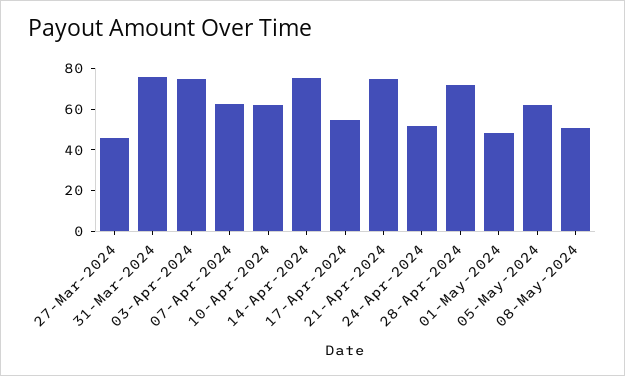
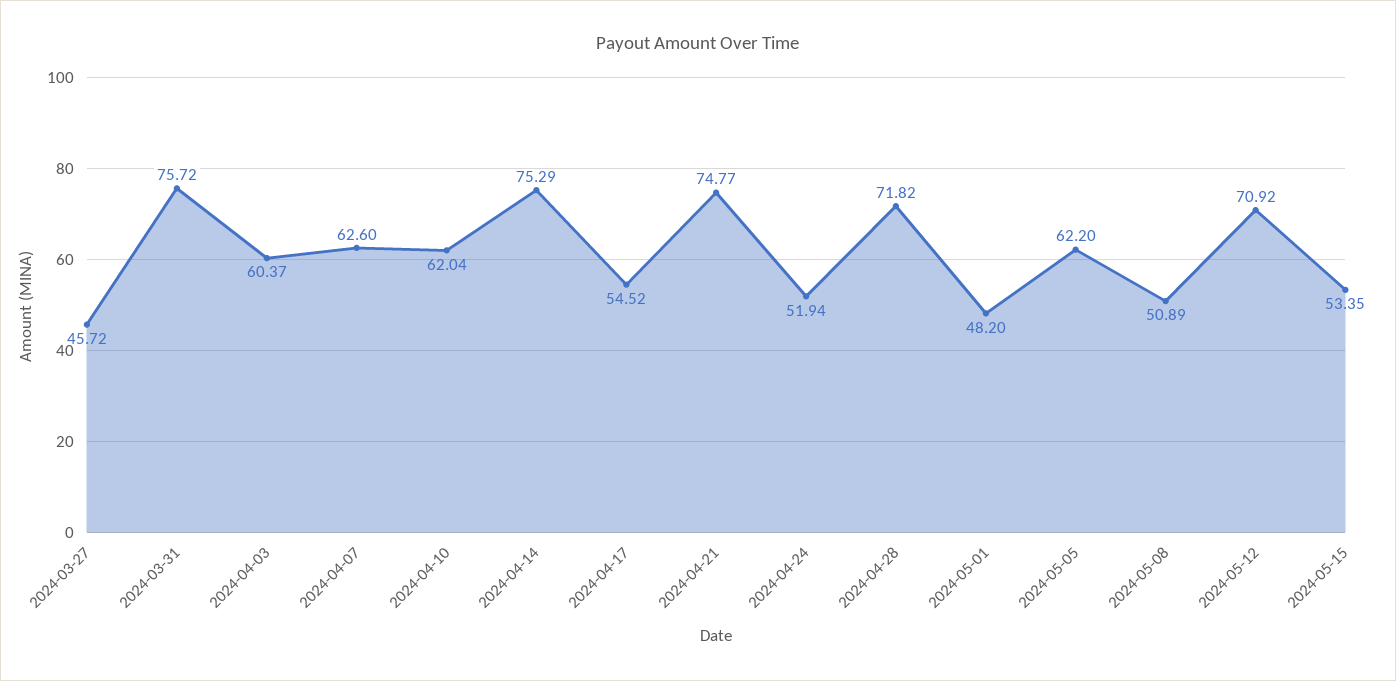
03-Apr-2024: 75 -> 60.37
2024-05-12: none -> 70.92
2024-05-15: none -> 53.35

